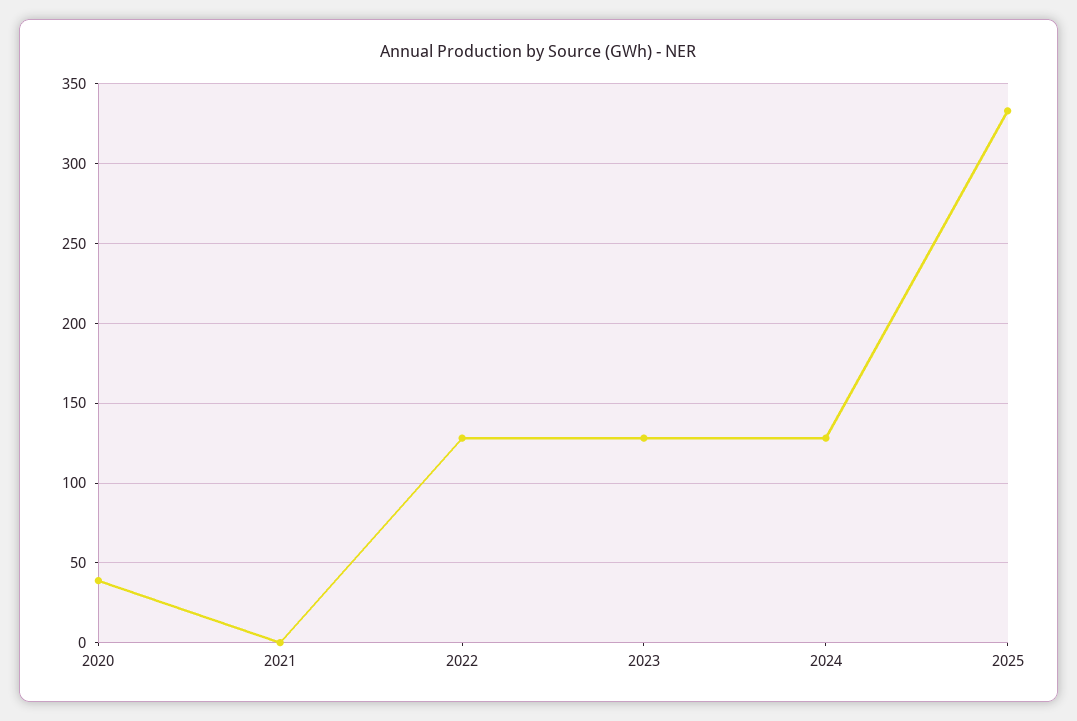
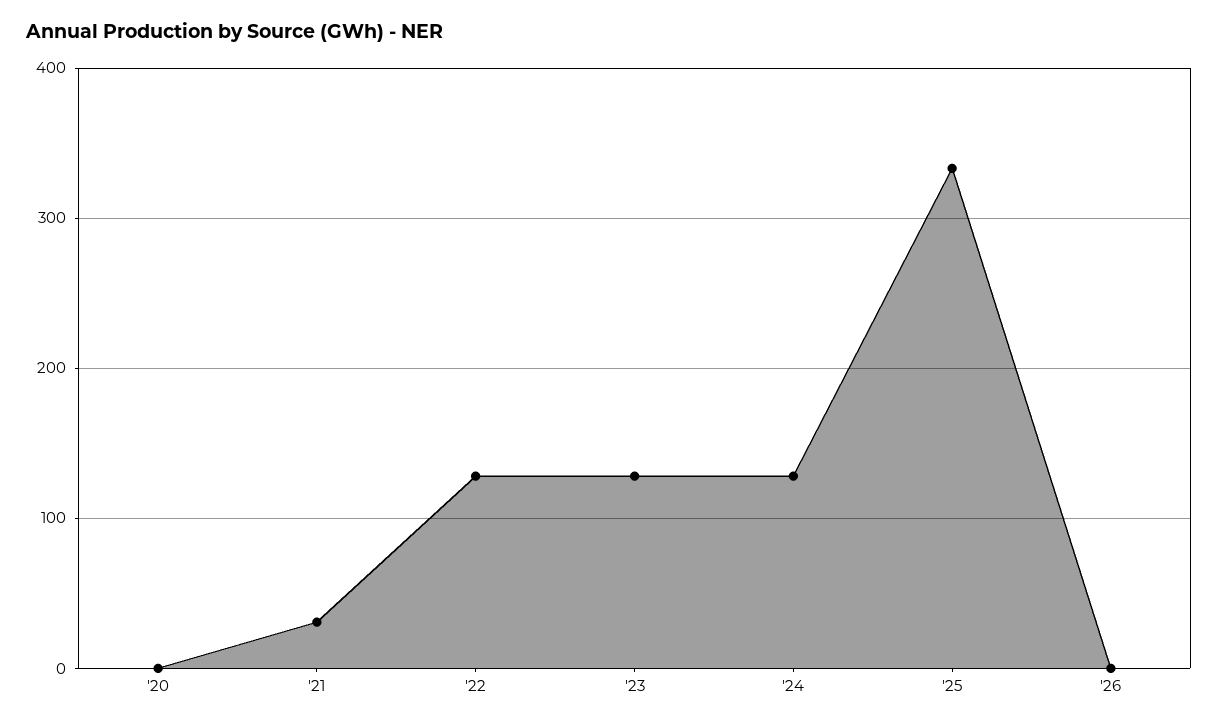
2020: 40 -> 0
2021: 0 -> 30
'26: none -> 0

